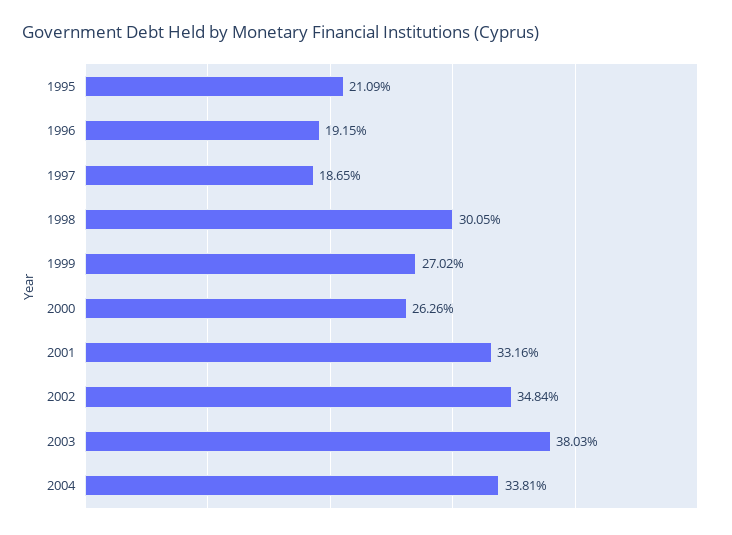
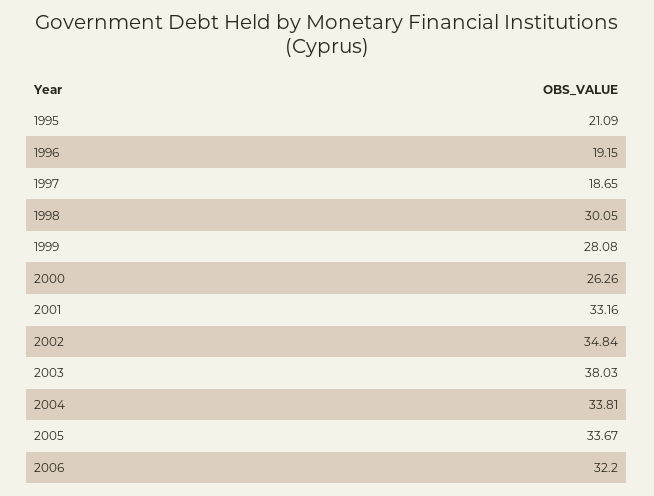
1999: 27.02 -> 28.08
2005: none -> 33.67
2006: none -> 32.2

